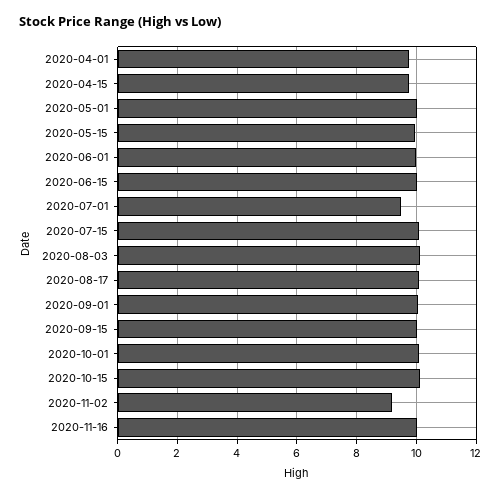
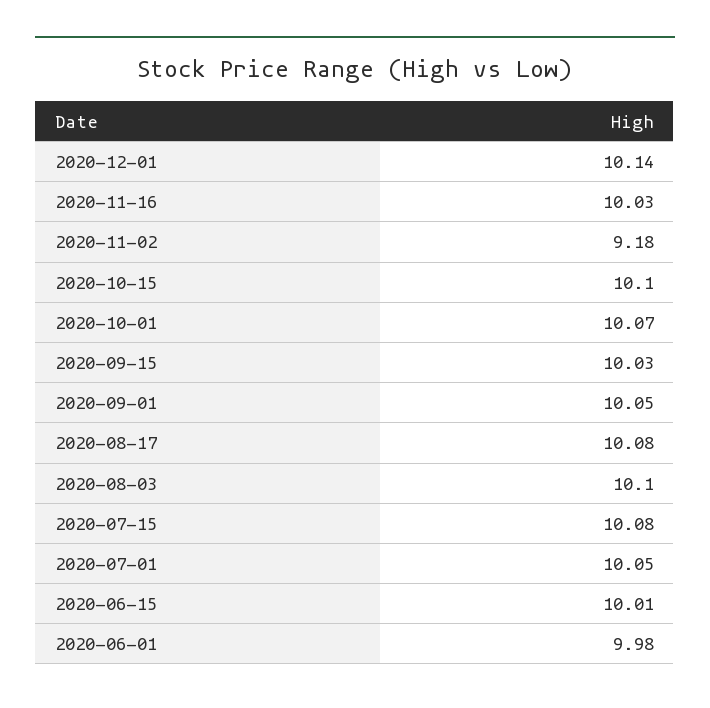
2020-04-01: 9.75 -> none
2020-04-15: 9.75 -> none
2020-05-01: 10 -> none
2020-05-15: 10 -> none
2020-07-01: 9.5 -> 10.05
2020-12-01: none -> 10.14

